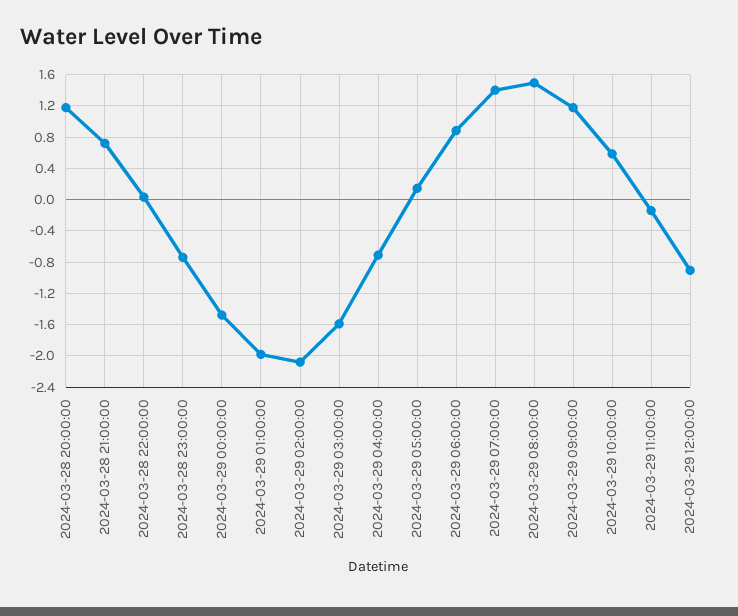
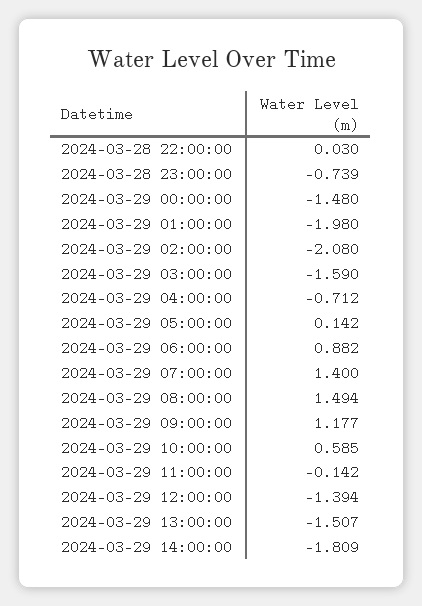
2024-03-28 20:00:00: 1.2 -> none
2024-03-28 21:00:00: 0.7 -> none
2024-03-29 12:00:00: -0.9 -> -1.394
2024-03-29 13:00:00: none -> -1.507
2024-03-29 14:00:00: none -> -1.809

